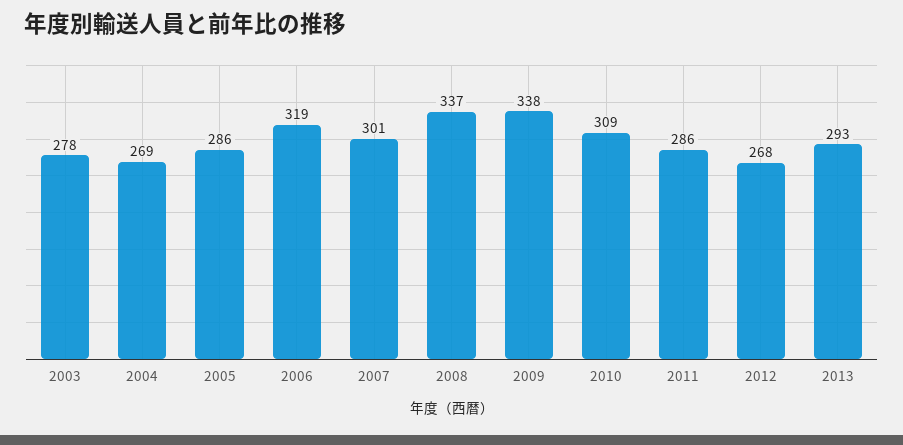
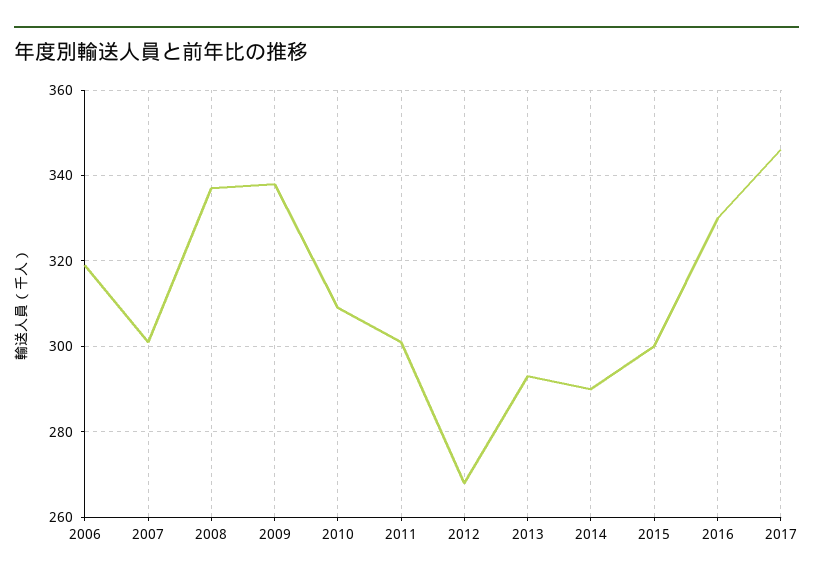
2003: 278 -> none
2004: 269 -> none
2005: 286 -> none
2011: 286 -> 300
2014: none -> 290
2015: none -> 300
2016: none -> 330
2017: none -> 345

